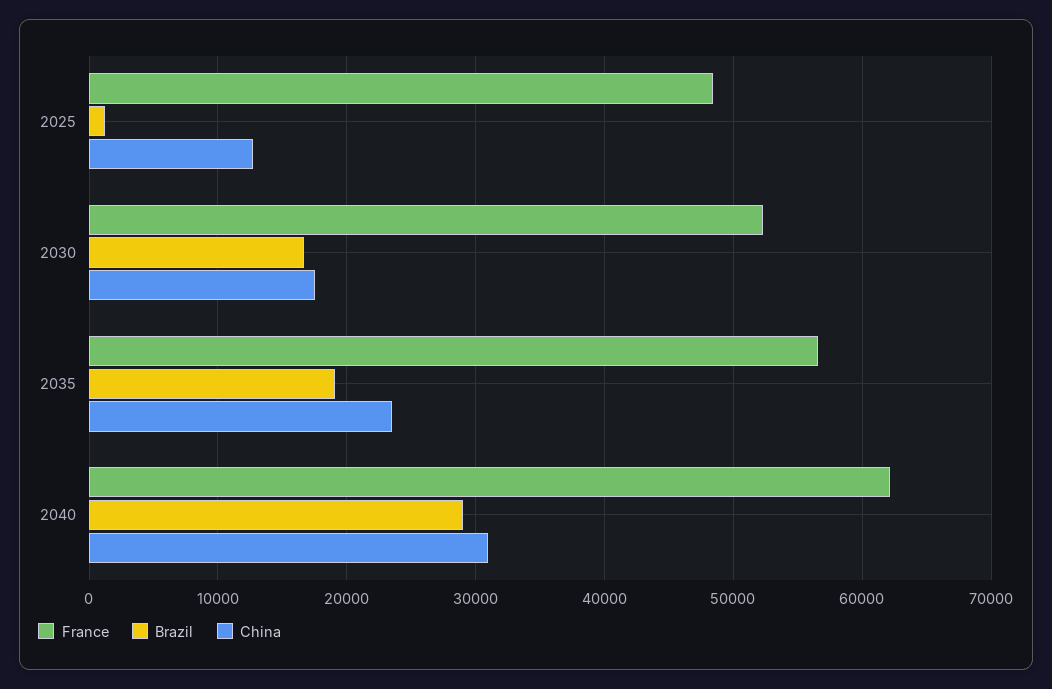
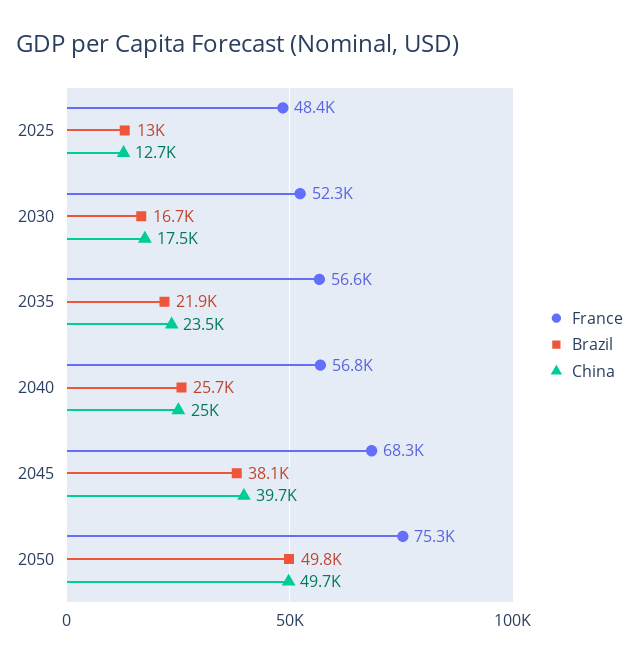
Brazil, 2025: 1000 -> 13000
Brazil, 2035: 19000 -> 21900
France, 2040: 62000 -> 56800
Brazil, 2040: 29000 -> 25700
China, 2040: 31000 -> 25000
France, 2045: none -> 68300
Brazil, 2045: none -> 38100
China, 2045: none -> 39700
France, 2050: none -> 75300
Brazil, 2050: none -> 49800
China, 2050: none -> 49700

